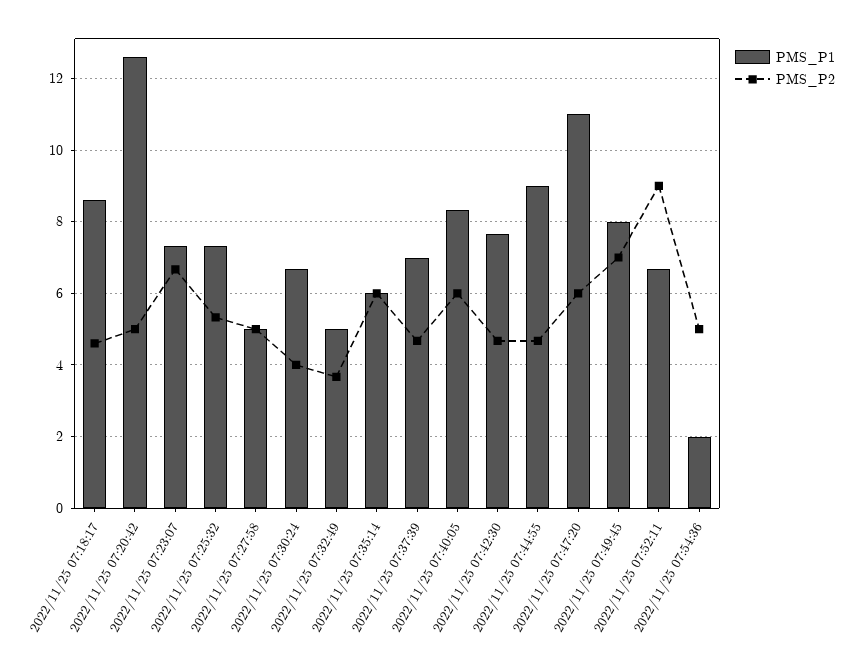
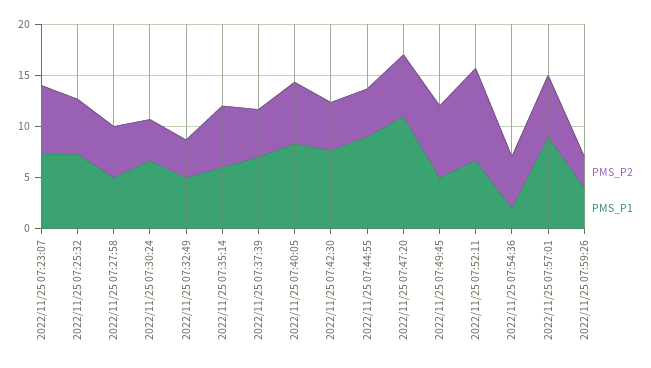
PMS_P1, 2022/11/25 07:18:17: 8.6 -> none
PMS_P2, 2022/11/25 07:18:17: 4.6 -> none
PMS_P1, 2022/11/25 07:20:42: 12.6 -> none
PMS_P2, 2022/11/25 07:20:42: 5 -> none
PMS_P1, 2022/11/25 07:49:45: 8 -> 5
PMS_P2, 2022/11/25 07:57:01: none -> 6
PMS_P1, 2022/11/25 07:57:01: none -> 9
PMS_P2, 2022/11/25 07:59:26: none -> 3
PMS_P1, 2022/11/25 07:59:26: none -> 4

